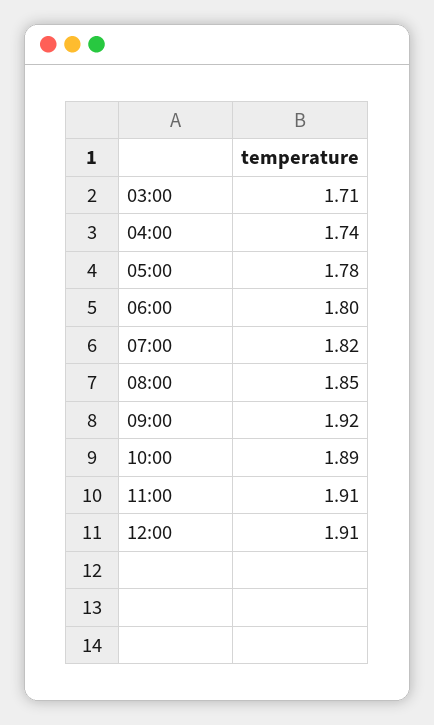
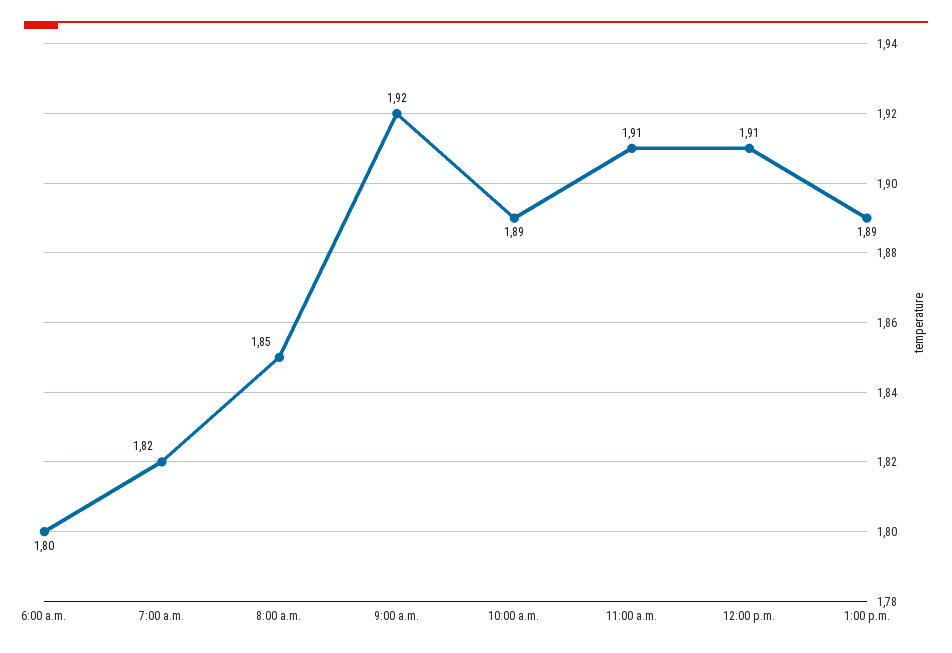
03:00: 1.71 -> none
04:00: 1.74 -> none
05:00: 1.78 -> none
1:00 p.m.: none -> 1.89

